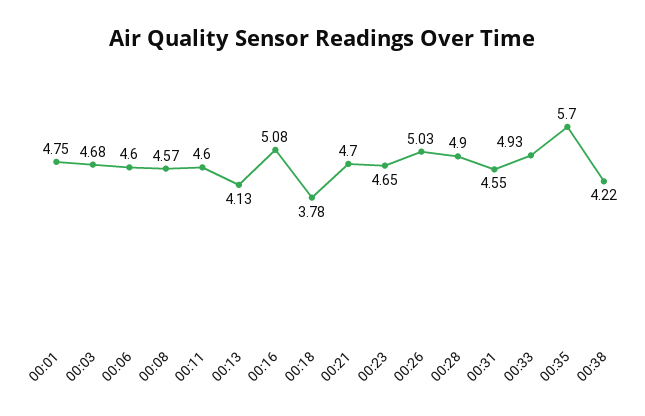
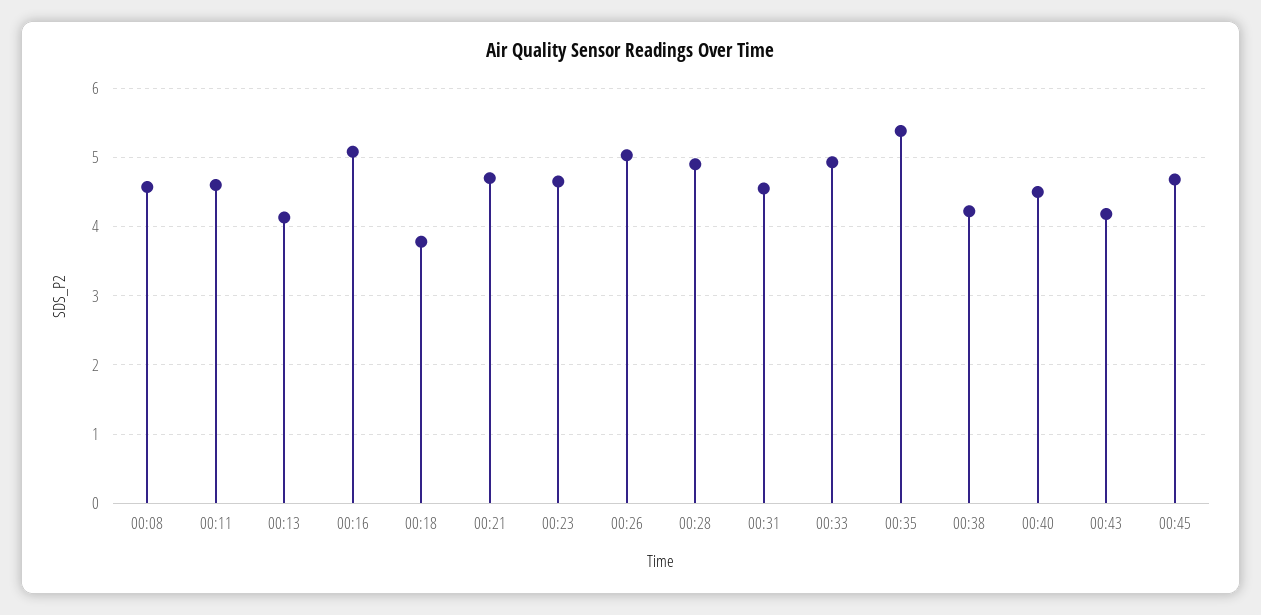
00:01: 4.75 -> none
00:03: 4.68 -> none
00:06: 4.6 -> none
00:35: 5.7 -> 5.4
00:40: none -> 4.5
00:43: none -> 4.2
00:45: none -> 4.7

